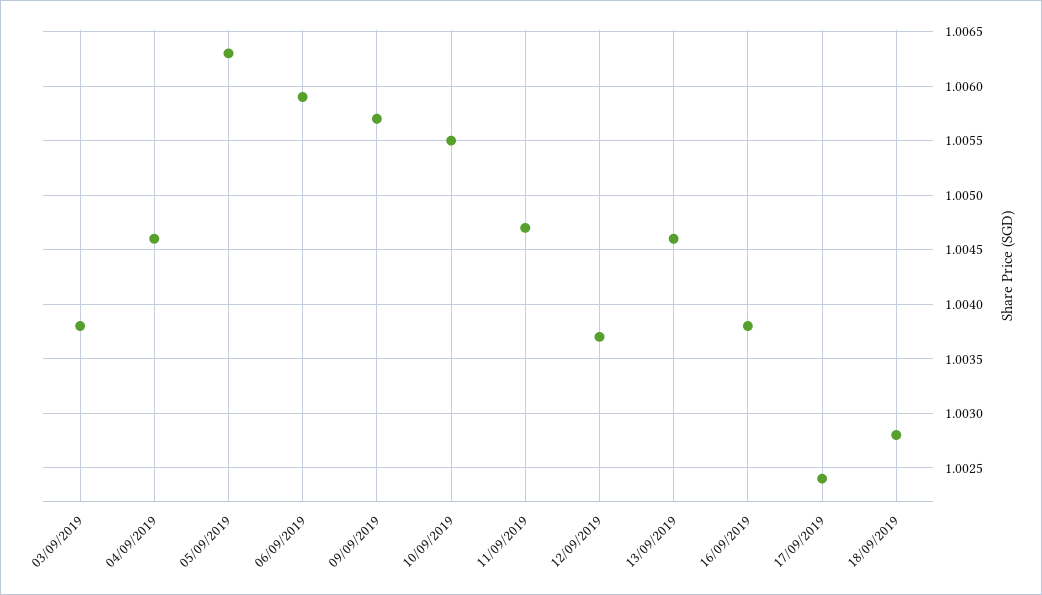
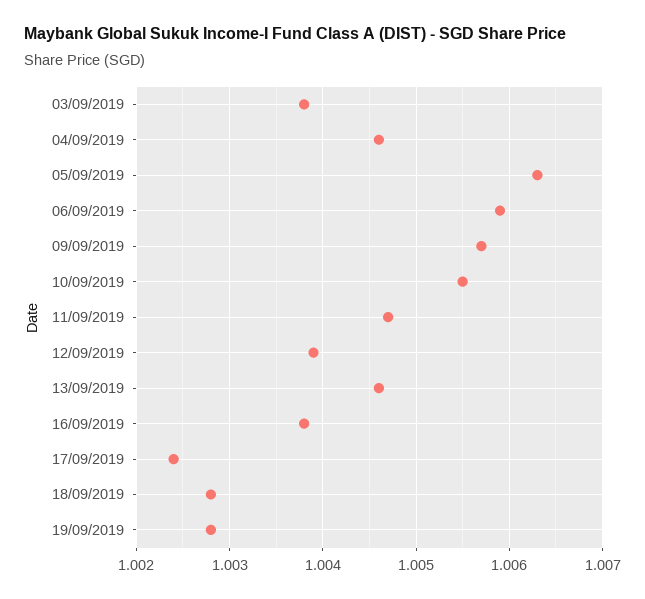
12/09/2019: 1.0037 -> 1.0039
19/09/2019: none -> 1.0028

